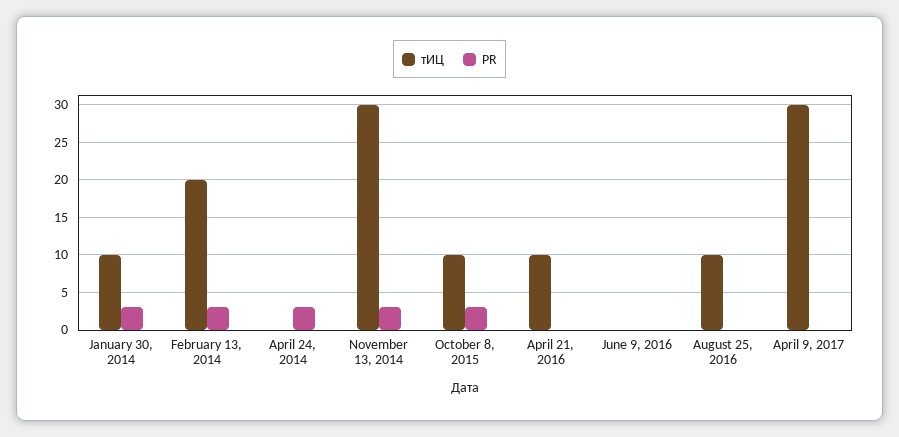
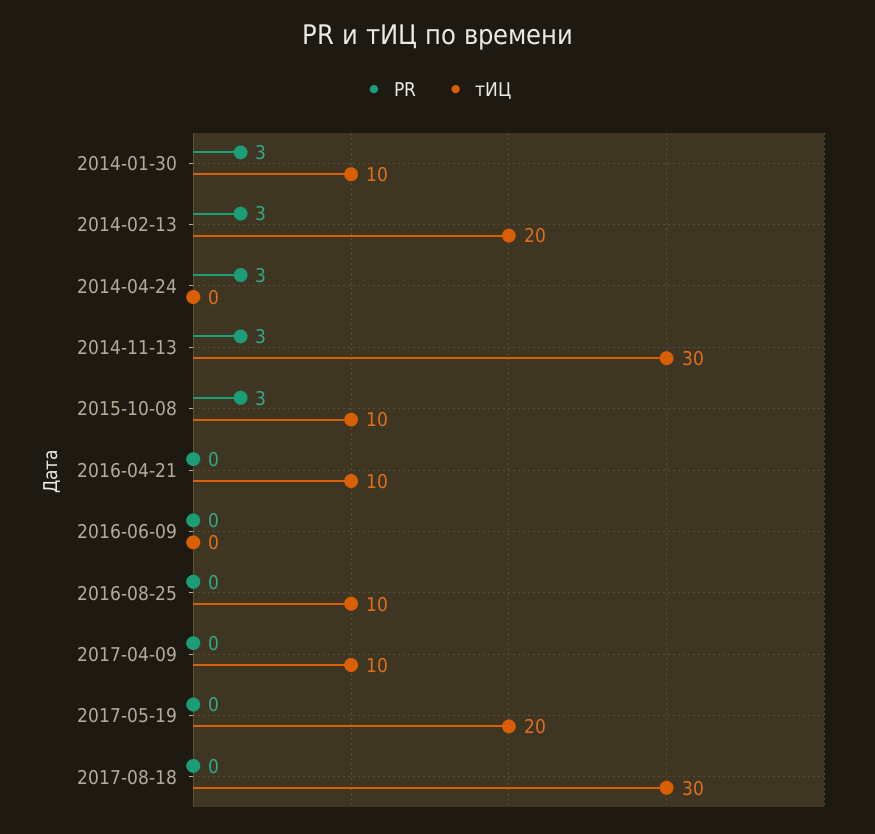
тИЦ, April 9, 2017: 30 -> 10
PR, 2017-05-19: none -> 0
тИЦ, 2017-05-19: none -> 20
PR, 2017-08-18: none -> 0
тИЦ, 2017-08-18: none -> 30

